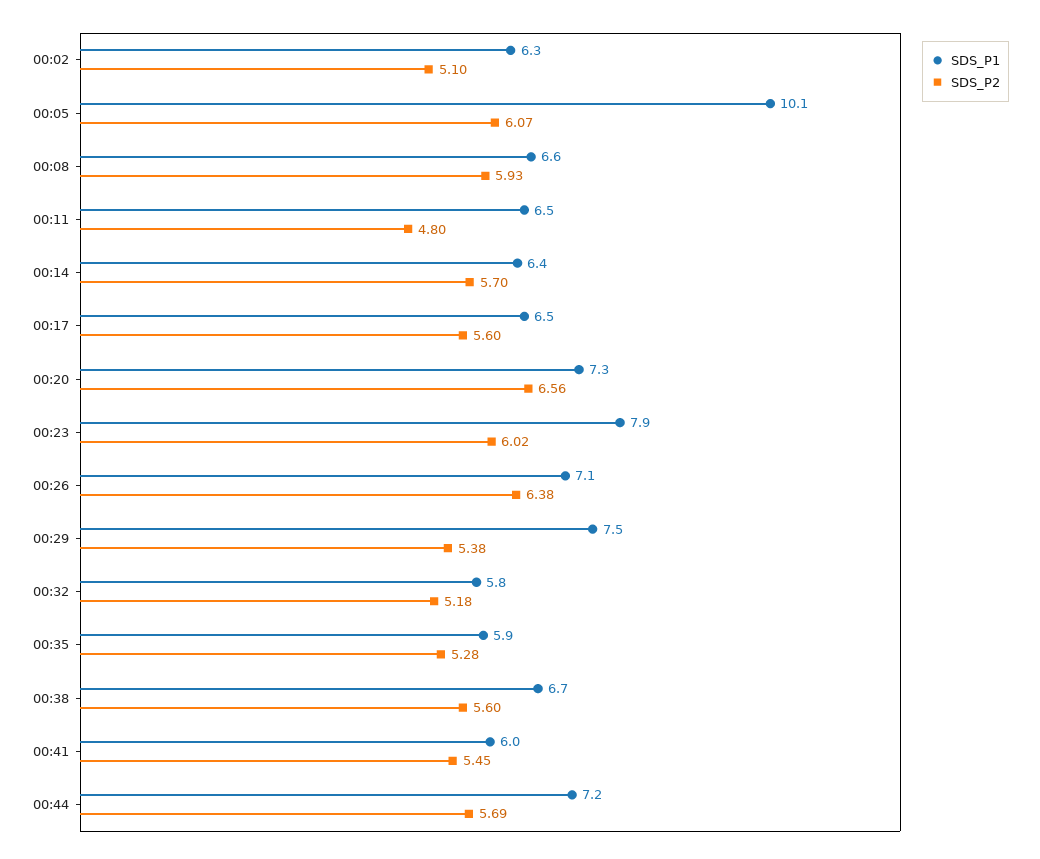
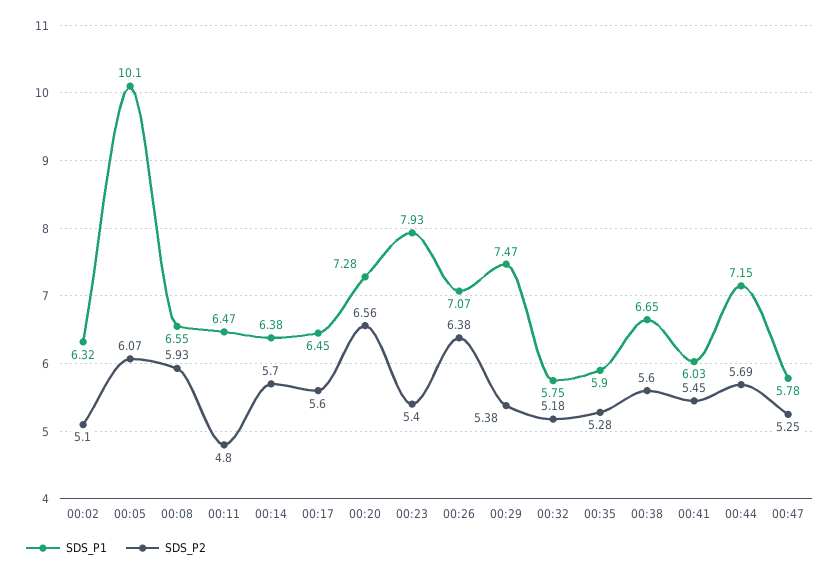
SDS_P2, 00:23: 6.02 -> 5.4
SDS_P1, 00:47: none -> 5.78
SDS_P2, 00:47: none -> 5.25

